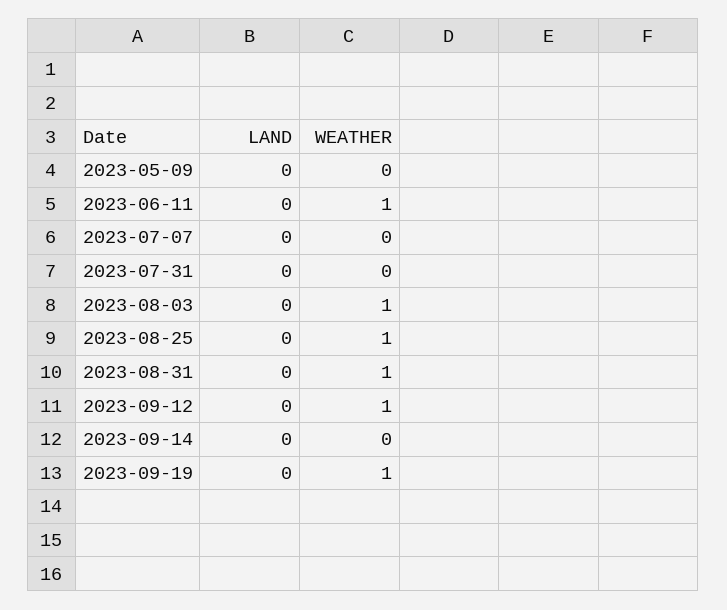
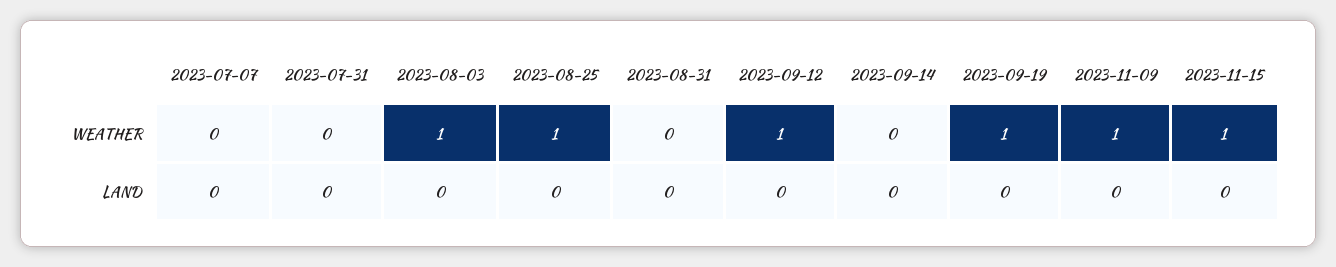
LAND, 2023-05-09: 0 -> none
WEATHER, 2023-05-09: 0 -> none
LAND, 2023-06-11: 0 -> none
WEATHER, 2023-06-11: 1 -> none
WEATHER, 2023-08-31: 1 -> 0
WEATHER, 2023-11-09: none -> 1
WEATHER, 2023-11-15: none -> 1
LAND, 2023-11-09: none -> 0
LAND, 2023-11-15: none -> 0

